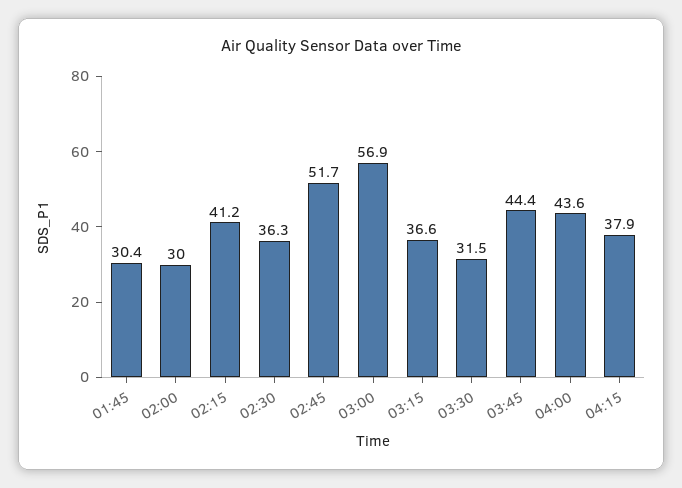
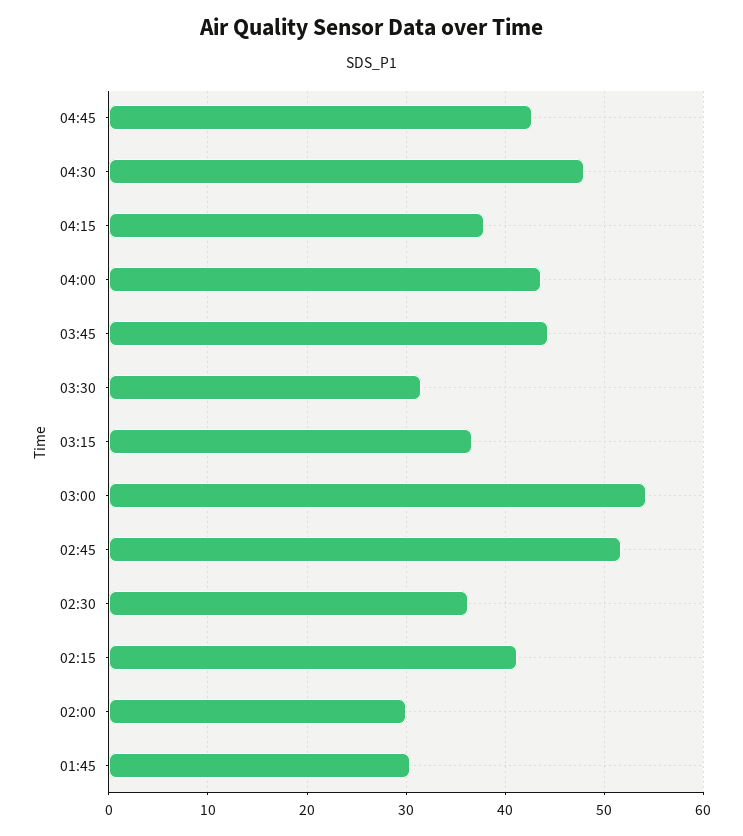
03:00: 56.9 -> 54
04:45: none -> 43
04:30: none -> 48

